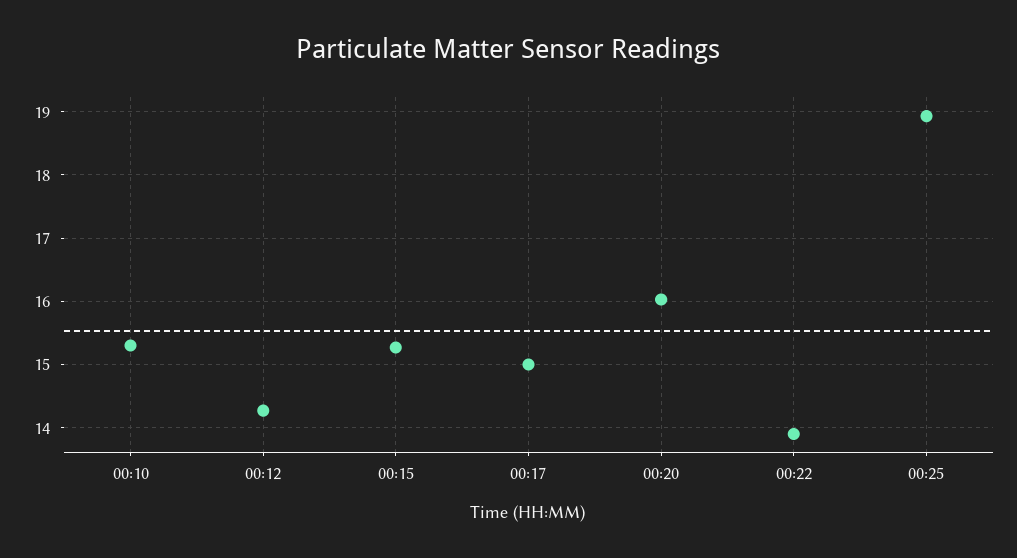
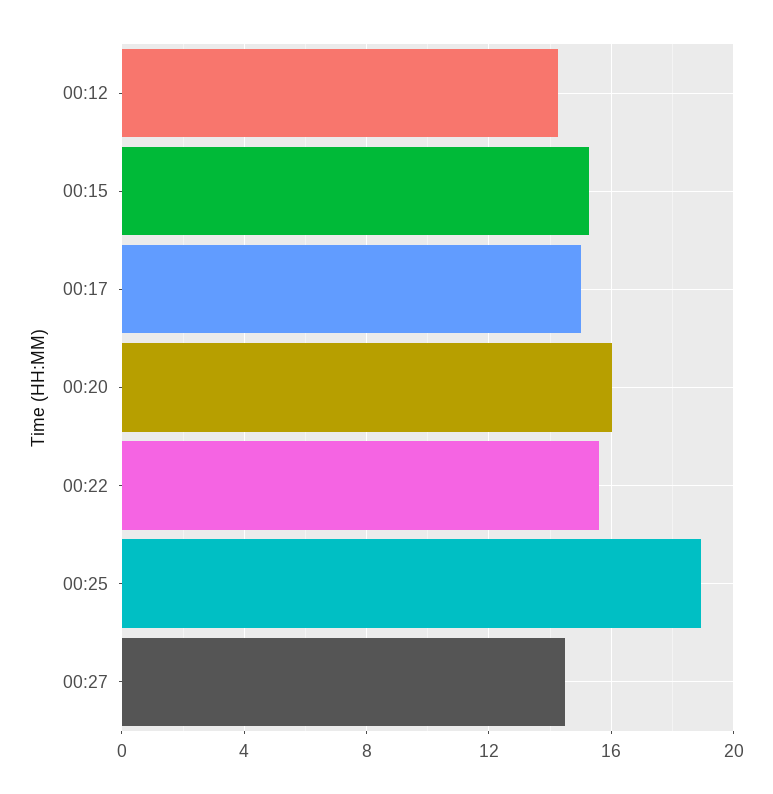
00:10: 15.3 -> none
00:22: 13.9 -> 15.5
00:27: none -> 14.5

